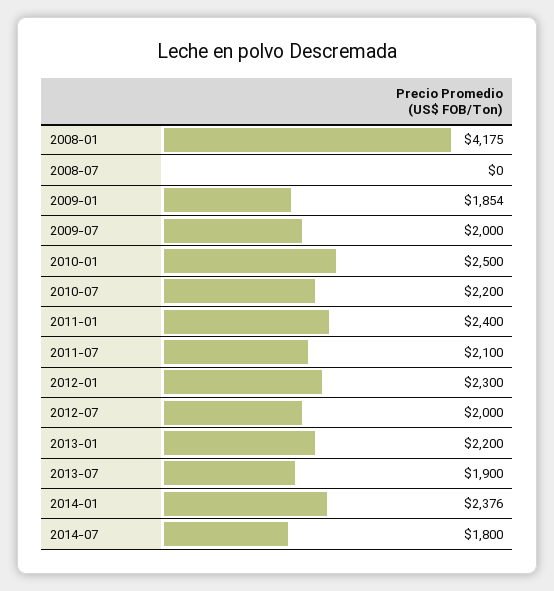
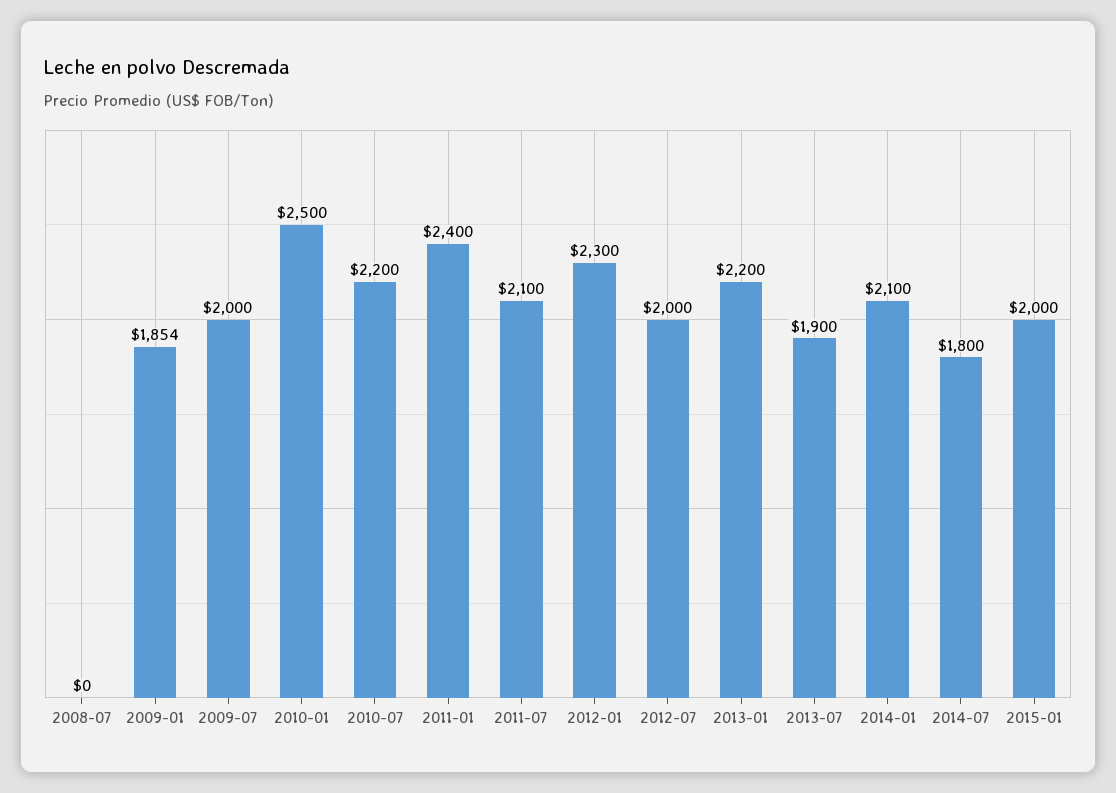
2008-01: 4175 -> none
2014-01: 2376 -> 2100
2015-01: none -> 2000

